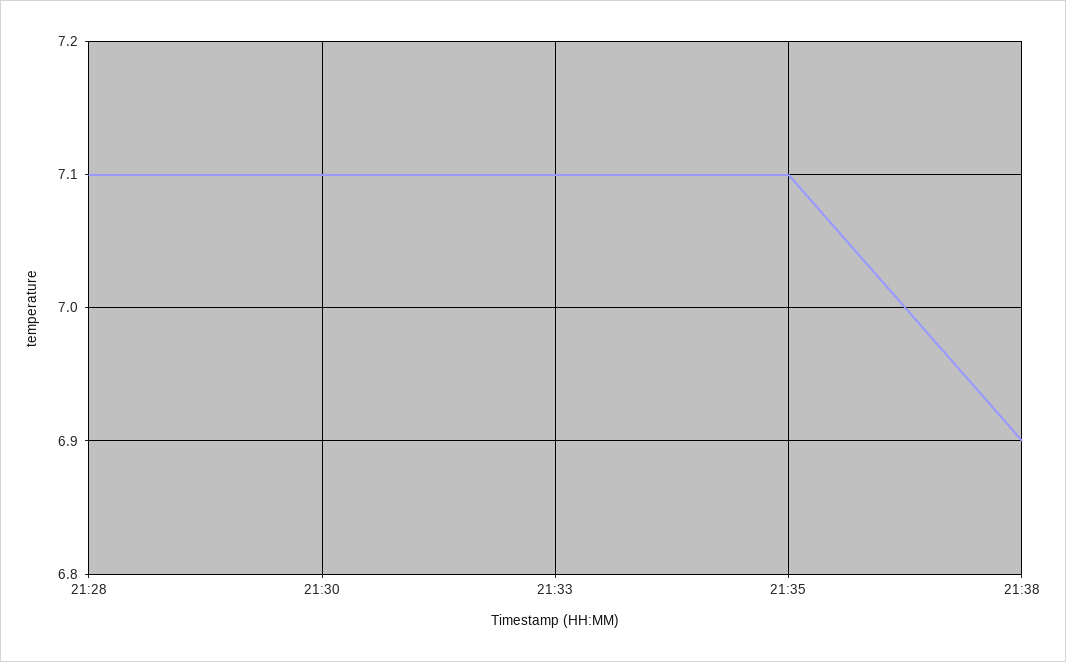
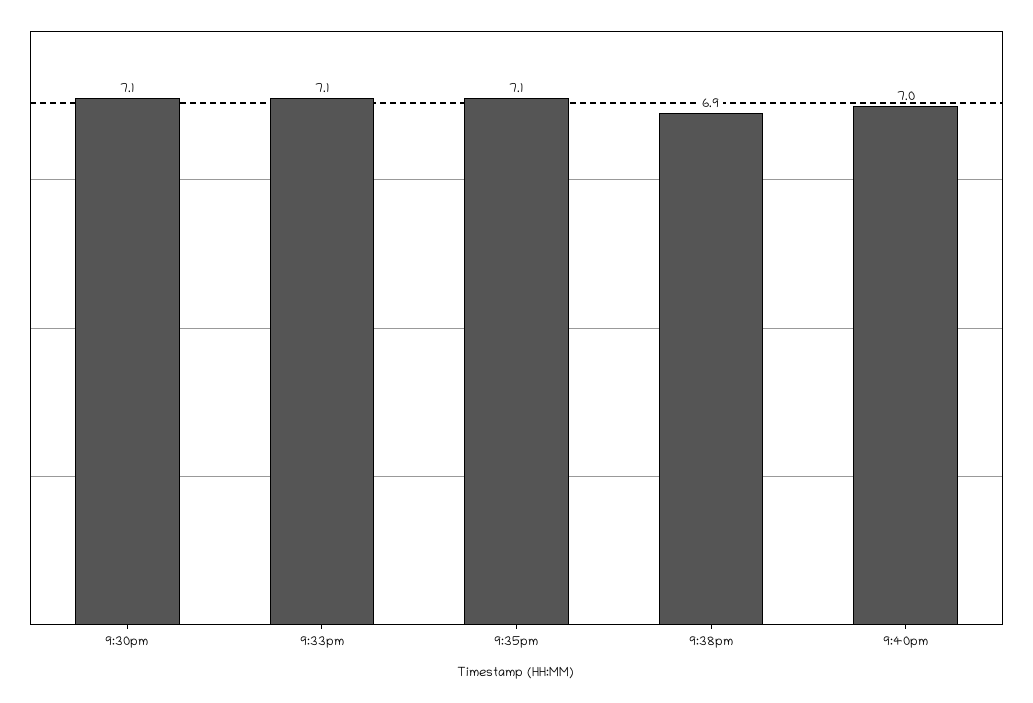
21:28: 7.1 -> none
9:40pm: none -> 7

